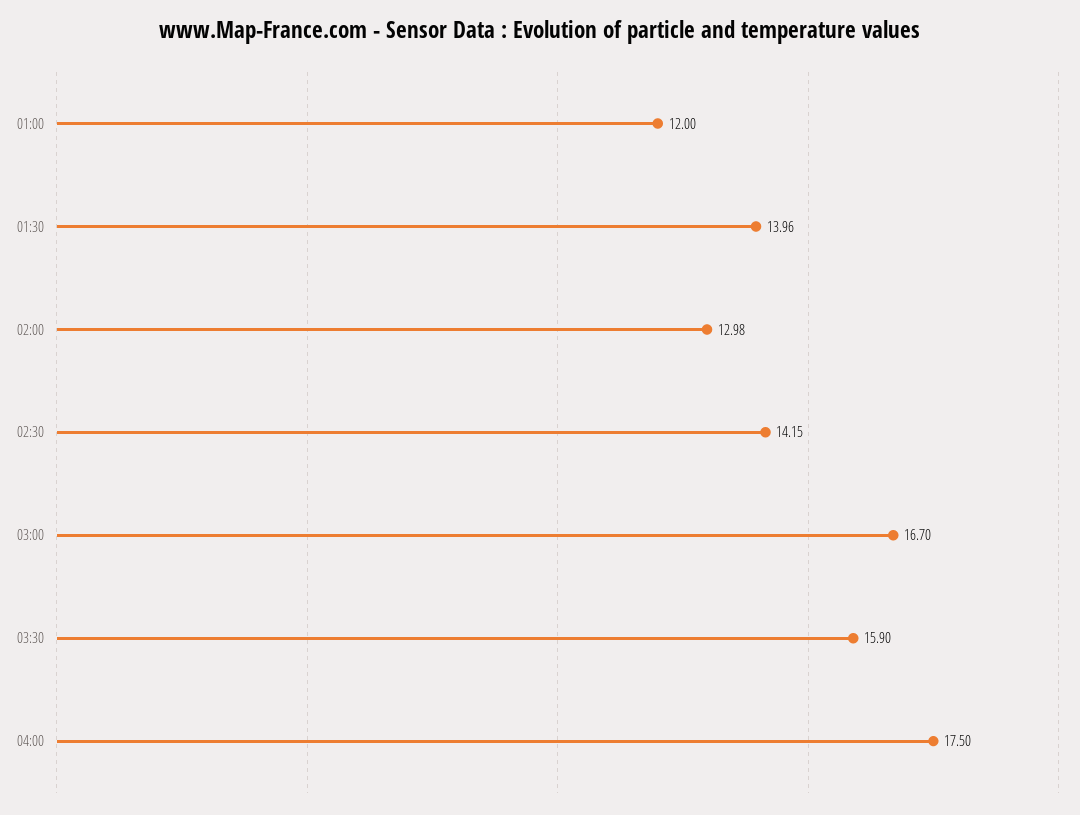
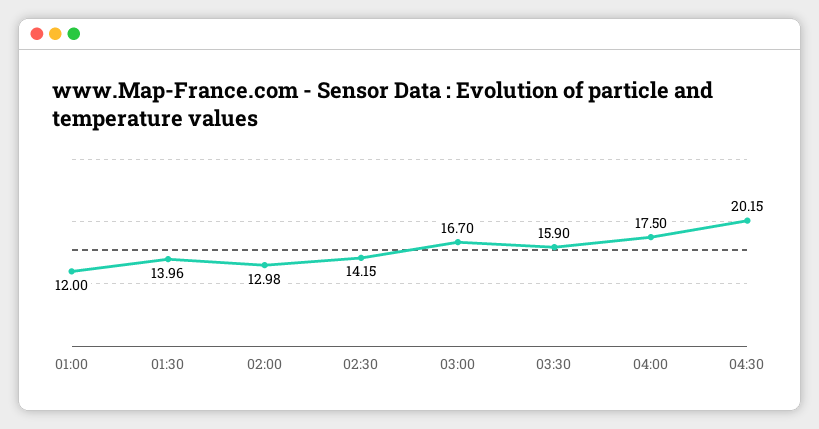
04:30: none -> 20.15

